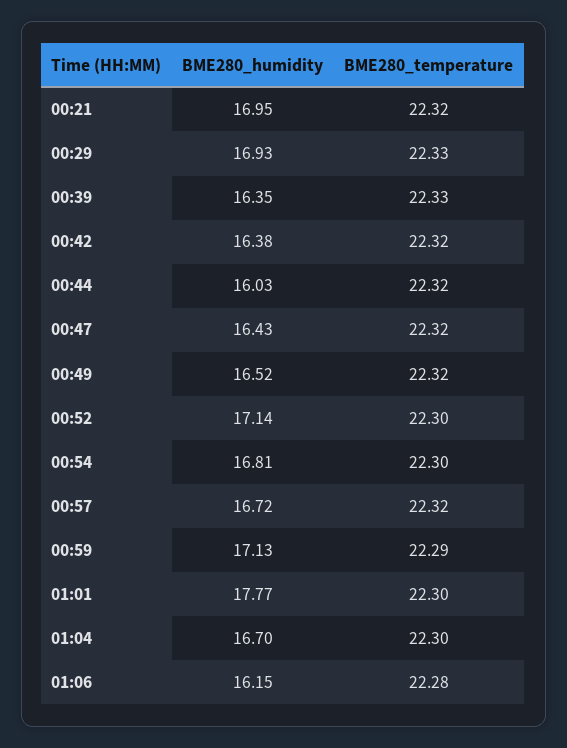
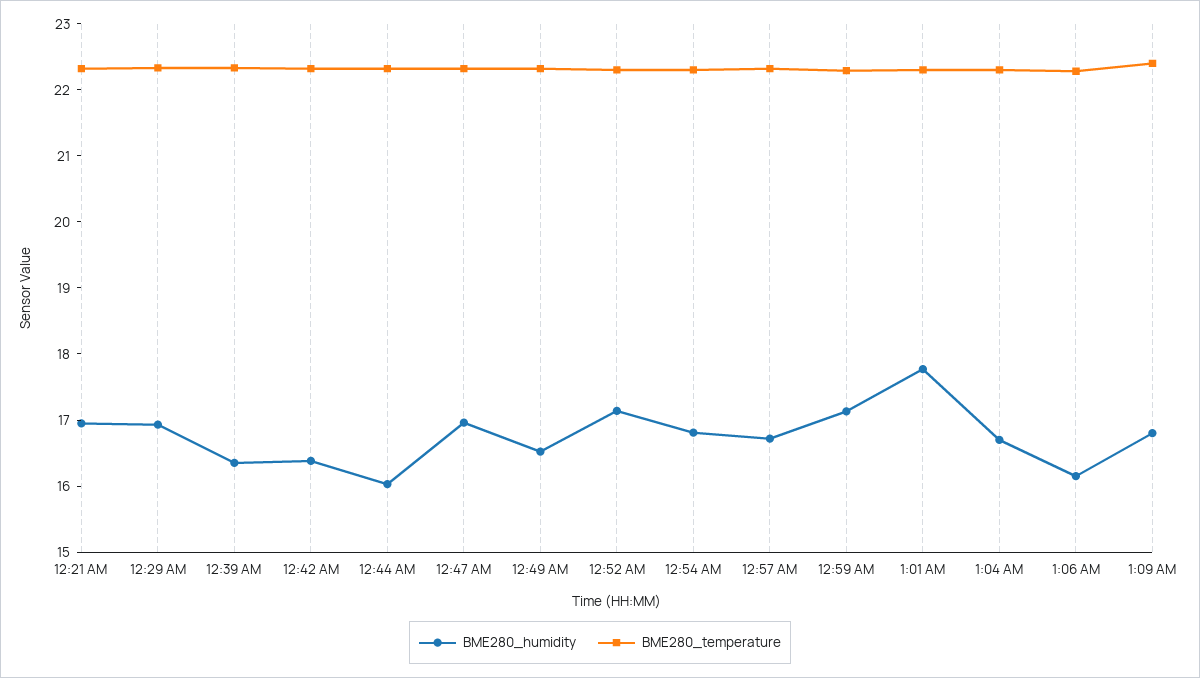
BME280_humidity, 00:47: 16.43 -> 17
BME280_humidity, 1:09 AM: none -> 16.8
BME280_temperature, 1:09 AM: none -> 22.4

